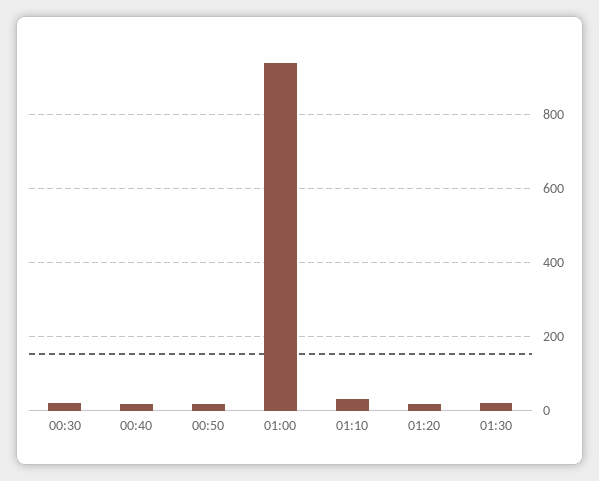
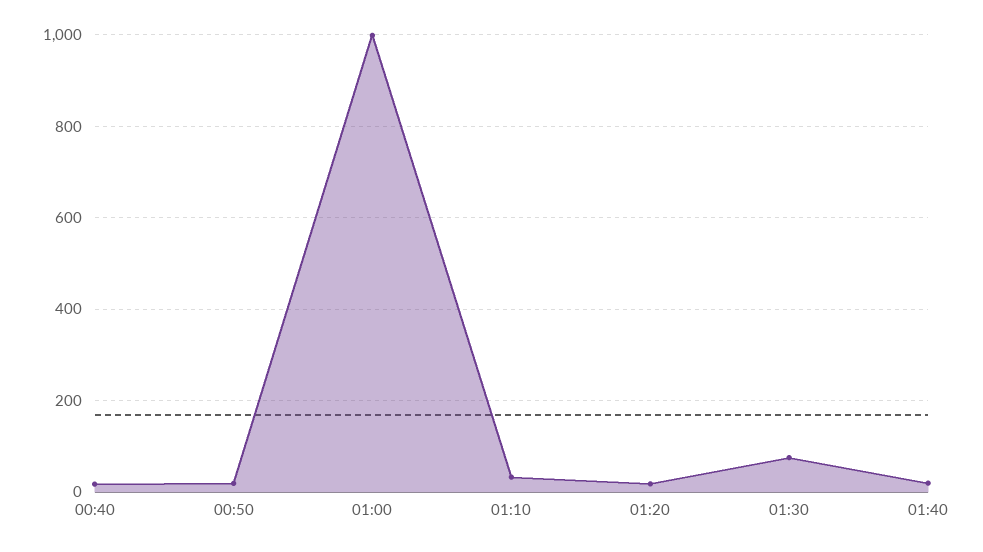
00:30: 20 -> none
01:00: 940 -> 1000
01:30: 20 -> 80
01:40: none -> 20

